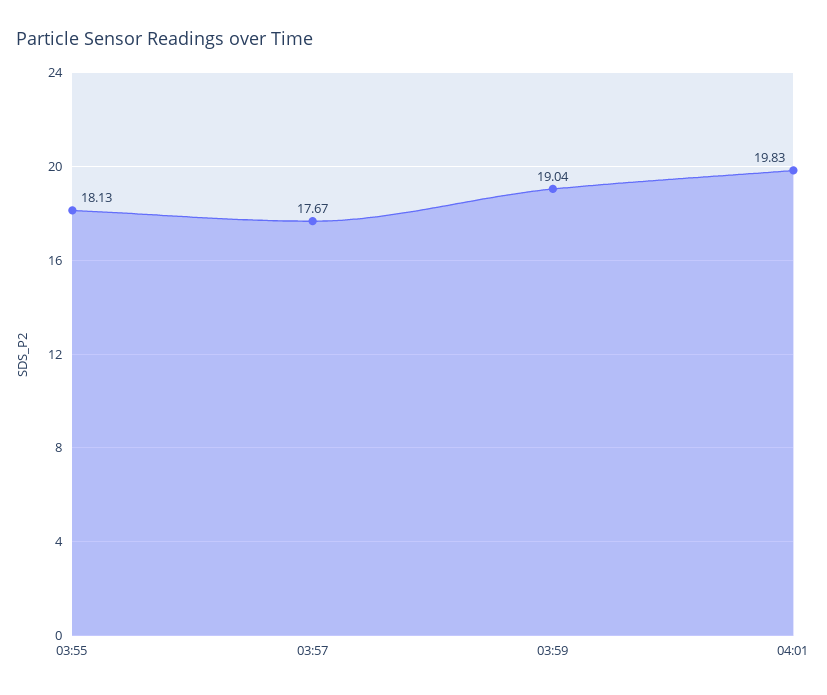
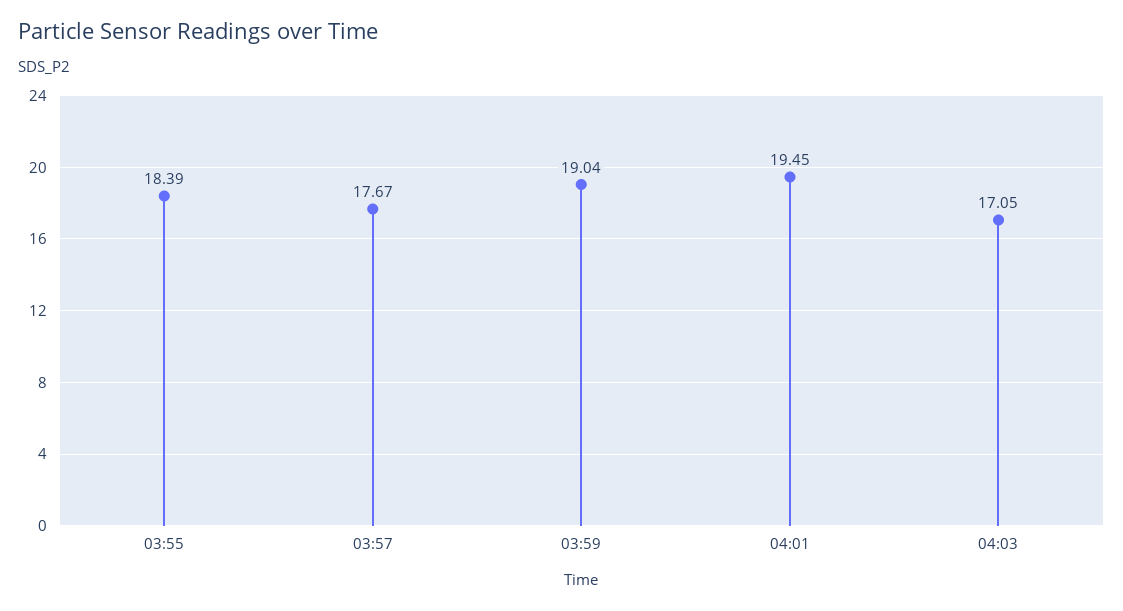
03:55: 18.13 -> 18.39
04:01: 19.83 -> 19.45
04:03: none -> 17.05

